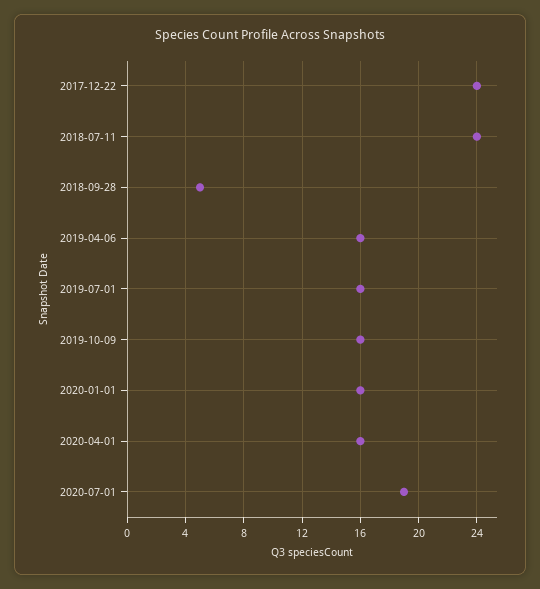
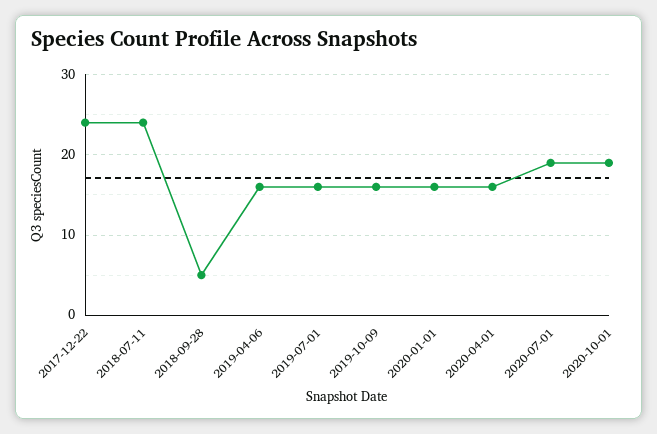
2020-10-01: none -> 19

